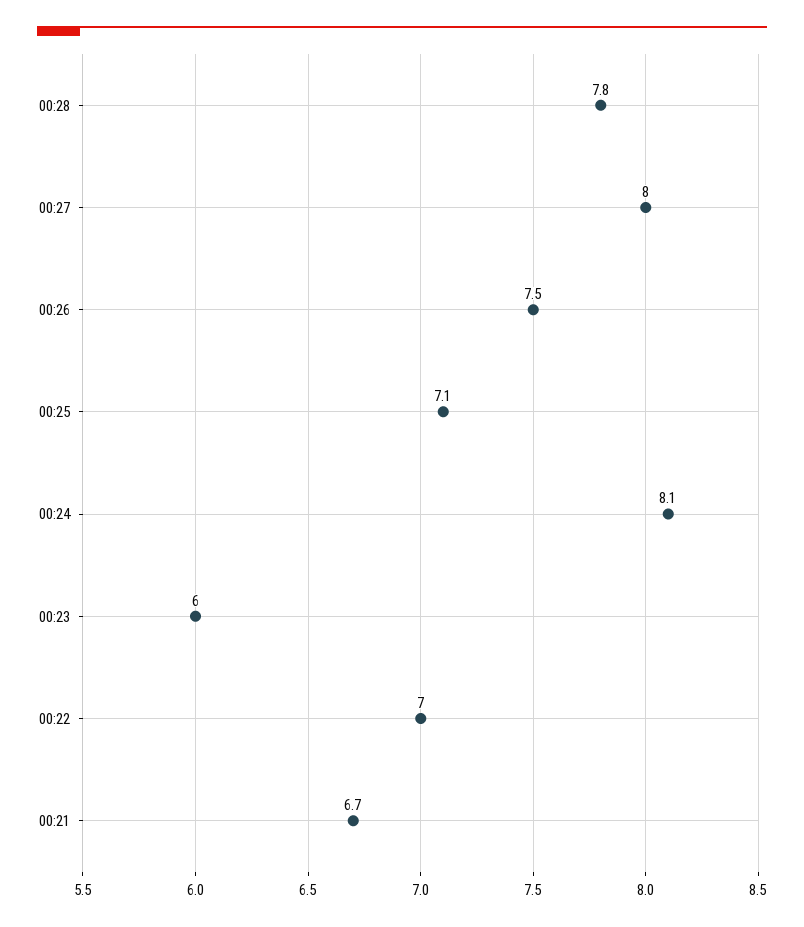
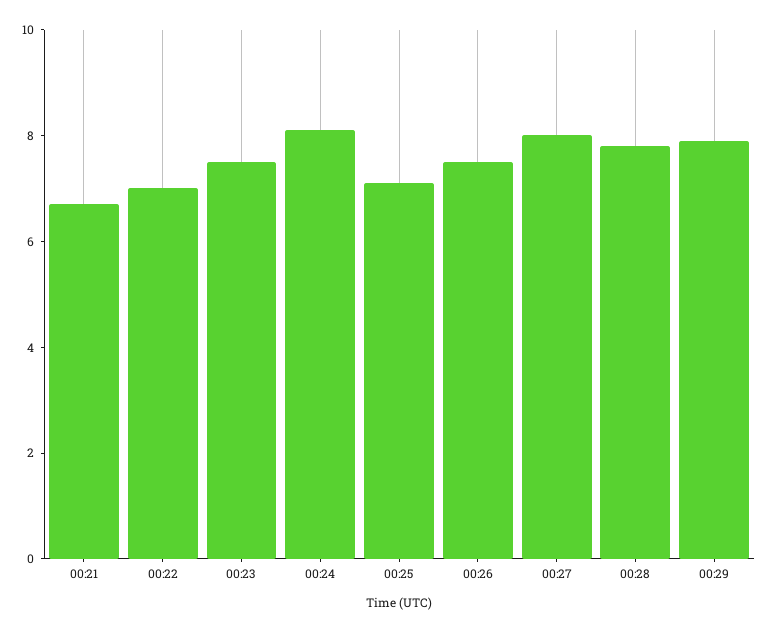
00:23: 6 -> 7.5
00:29: none -> 8

